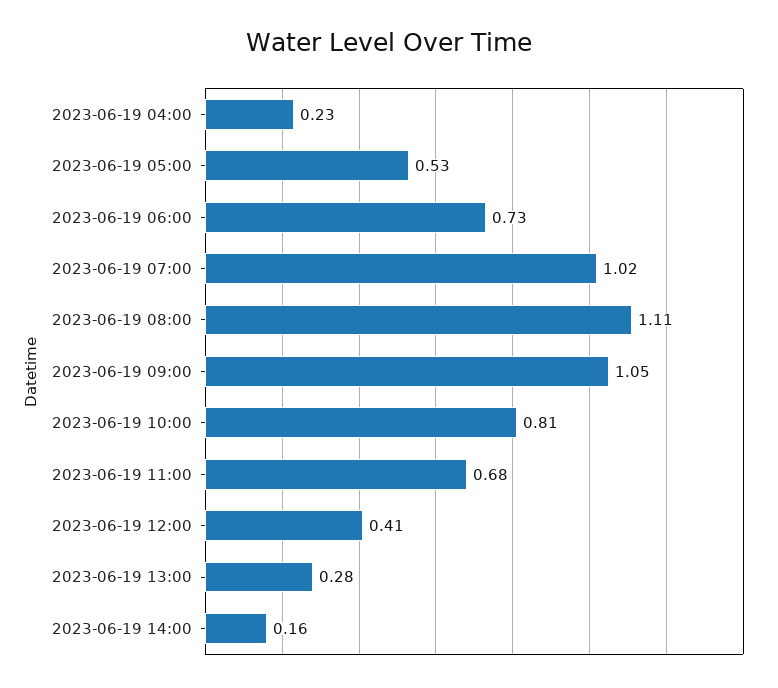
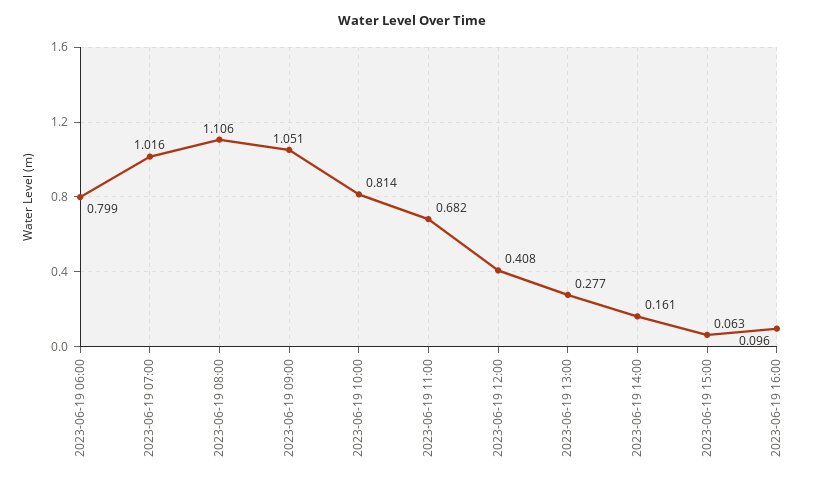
2023-06-19 04:00: 0.23 -> none
2023-06-19 05:00: 0.53 -> none
2023-06-19 06:00: 0.73 -> 0.799
2023-06-19 15:00: none -> 0.063
2023-06-19 16:00: none -> 0.096

